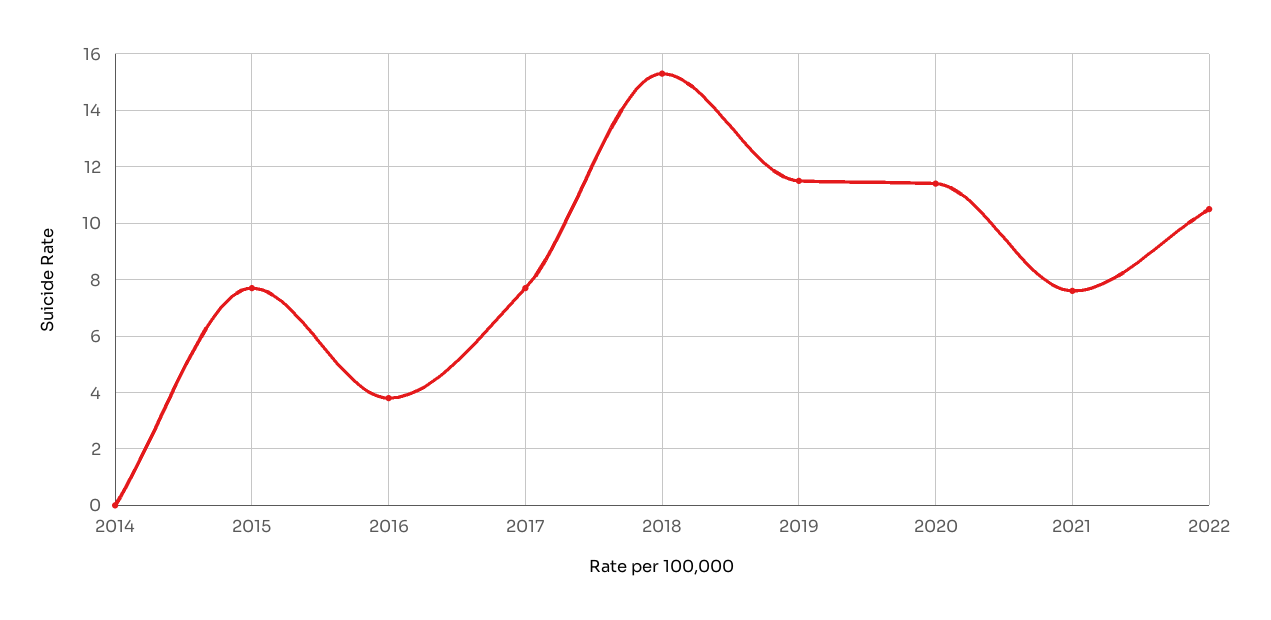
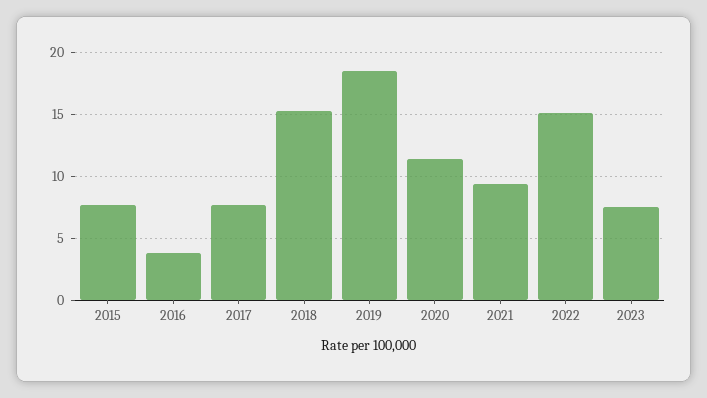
2014: 0 -> none
2019: 11.5 -> 18.5
2021: 7.5 -> 9.5
2022: 10.5 -> 15
2023: none -> 7.5

